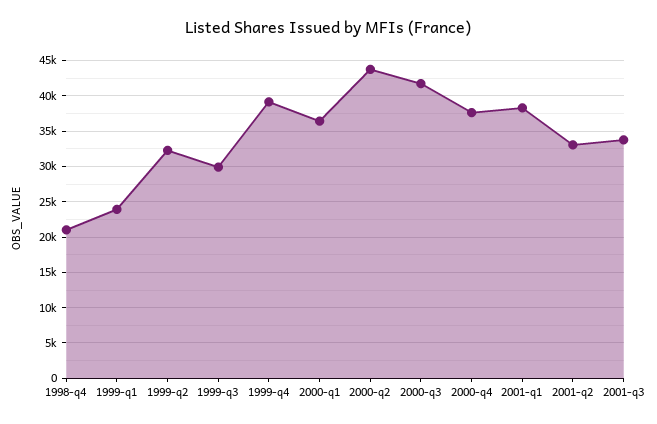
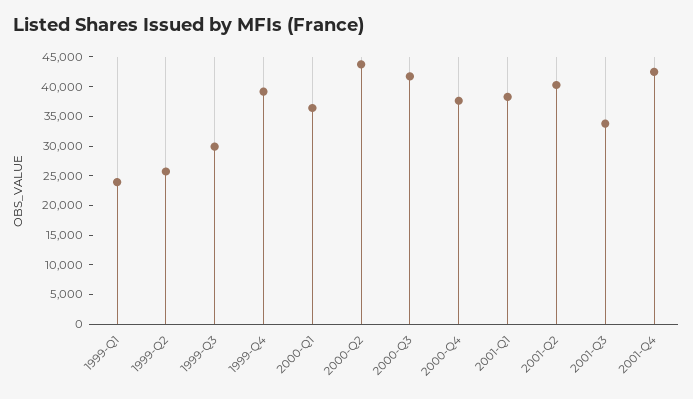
1998-q4: 21000 -> none
1999-q2: 32000 -> 25000
2001-q2: 33000 -> 40000
2001-Q4: none -> 42500

